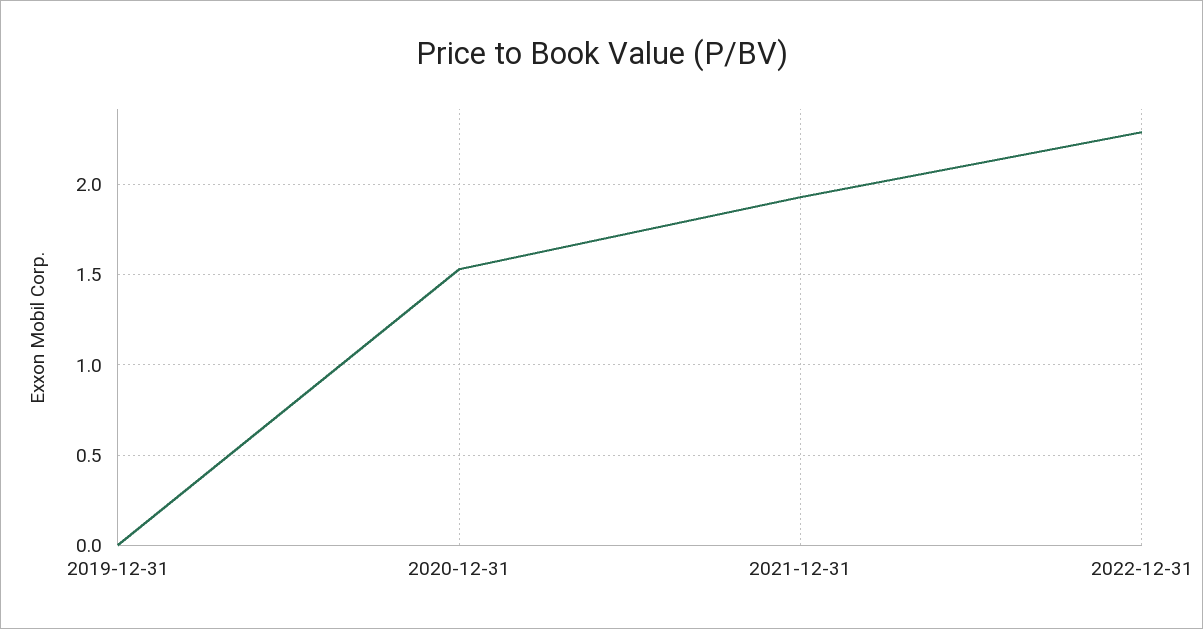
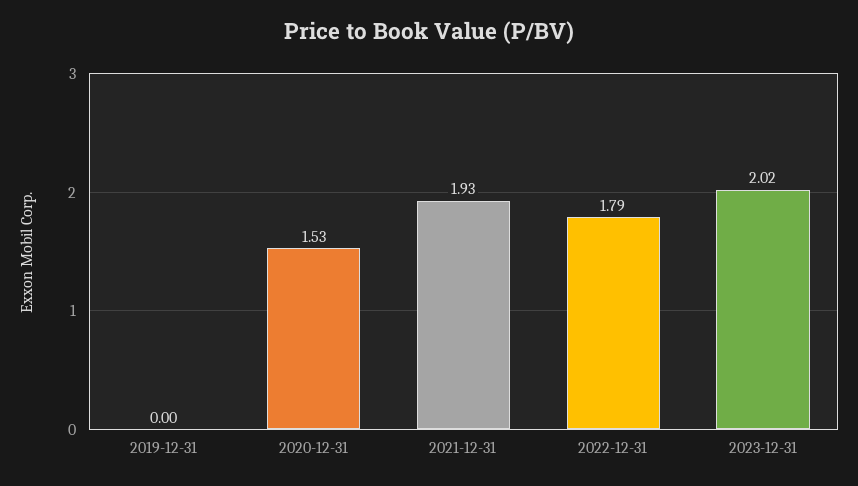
2022-12-31: 2.3 -> 1.79
2023-12-31: none -> 2.02

